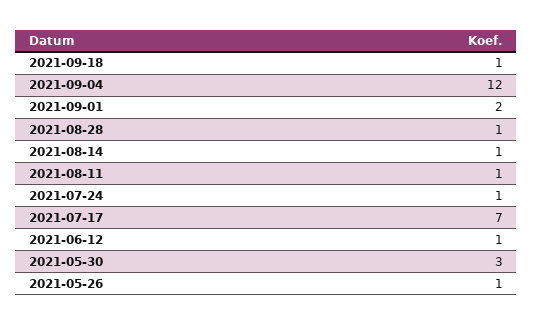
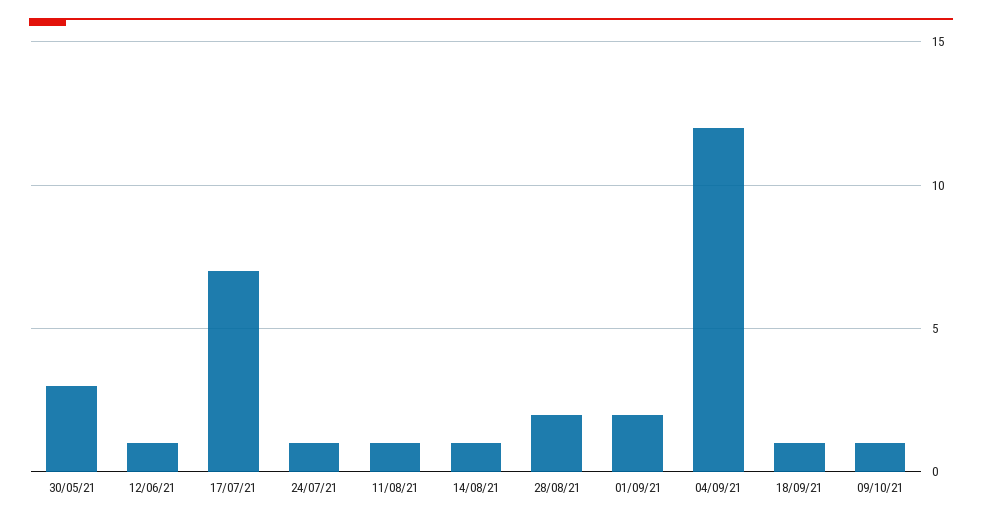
2021-08-28: 1 -> 2
2021-05-26: 1 -> none
09/10/21: none -> 1

